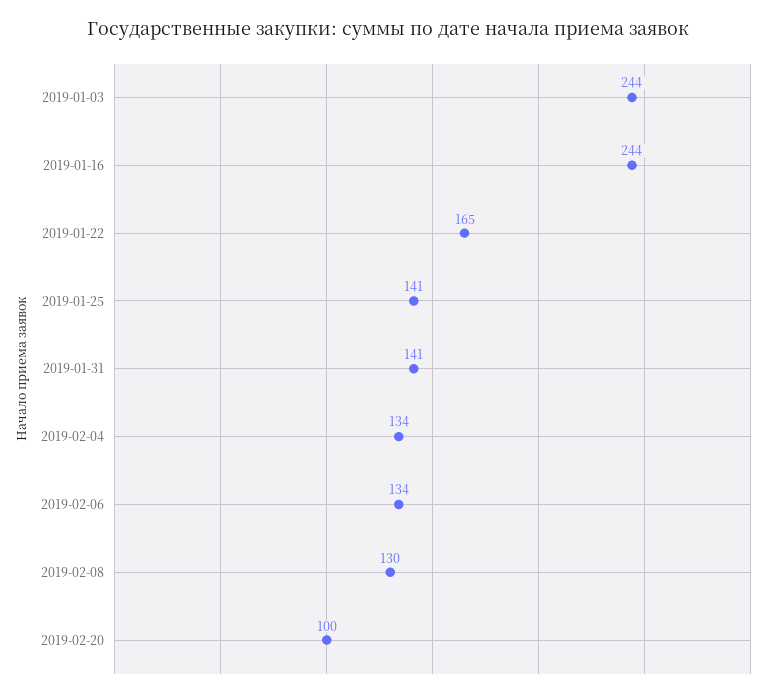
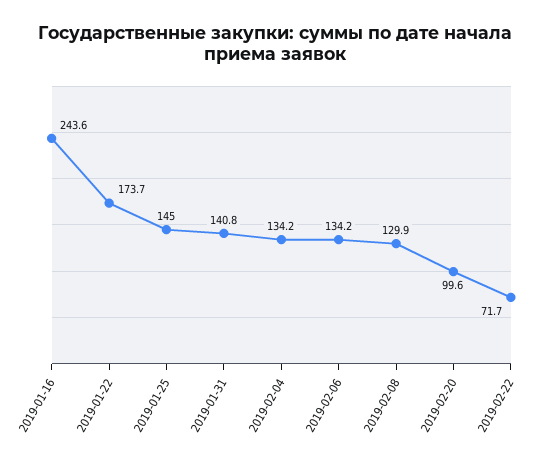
2019-01-03: 244 -> none
2019-01-22: 165 -> 173.7
2019-01-25: 141 -> 145
2019-02-22: none -> 71.7

